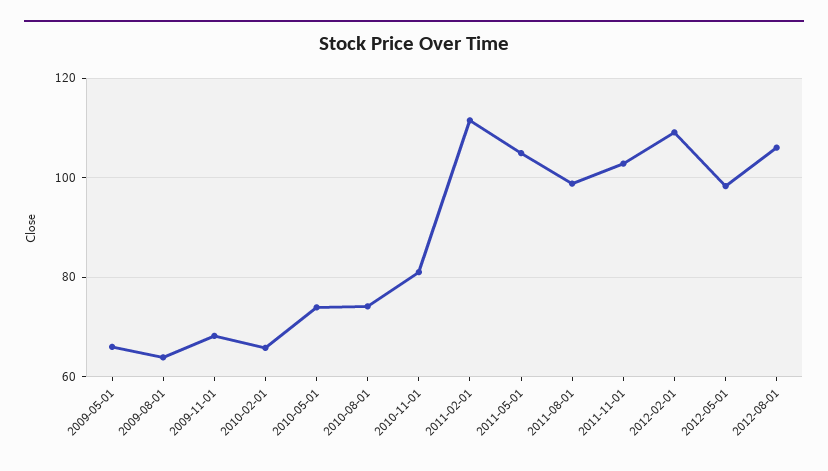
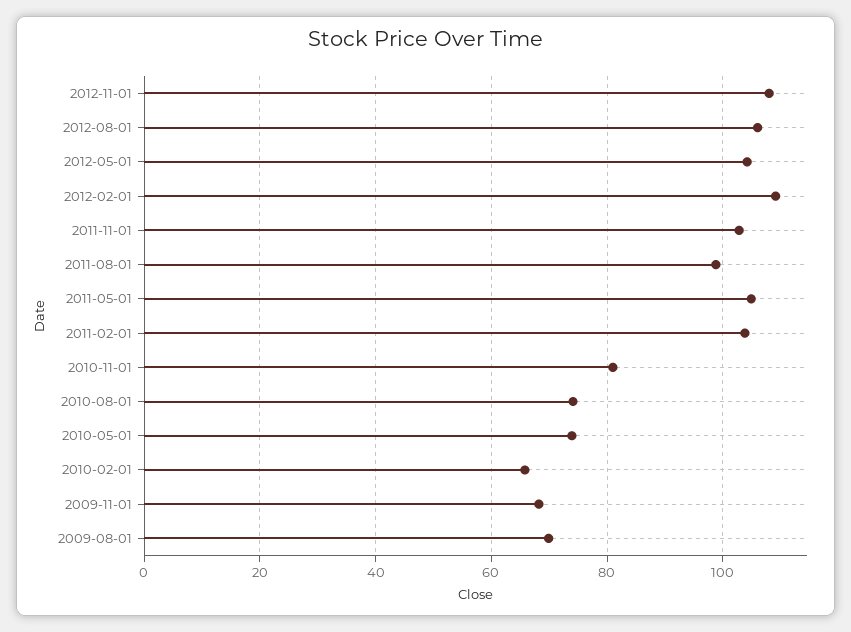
2009-05-01: 66 -> none
2009-08-01: 64 -> 70
2011-02-01: 112 -> 104
2012-05-01: 98 -> 104
2012-11-01: none -> 108

